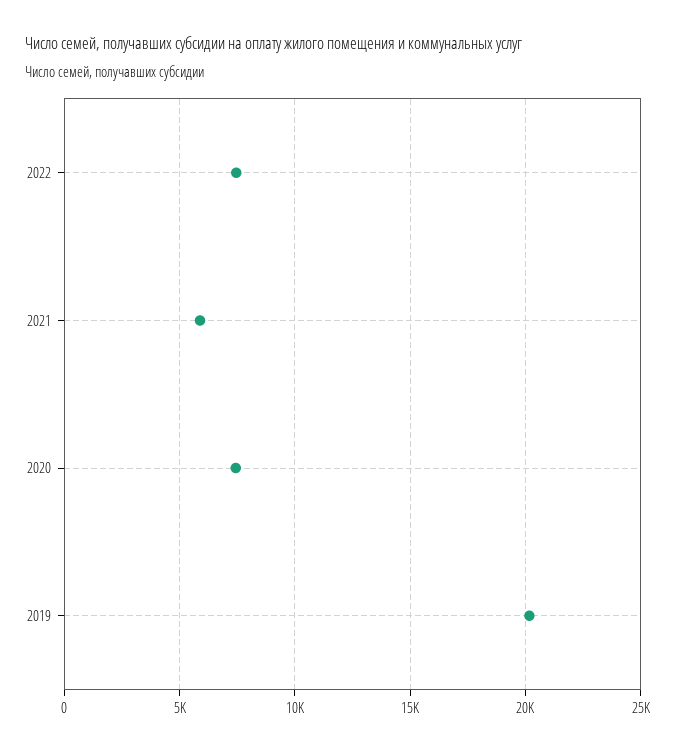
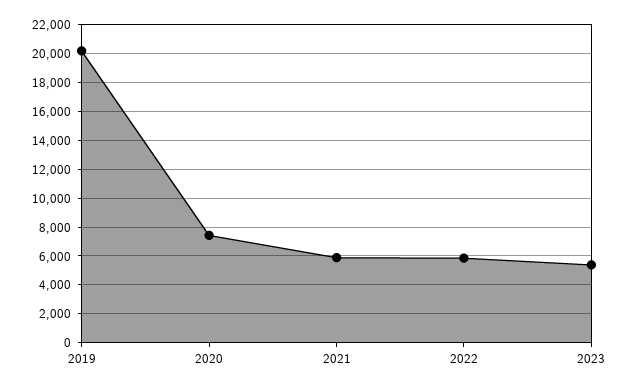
2022: 7500 -> 6000
2023: none -> 5500

